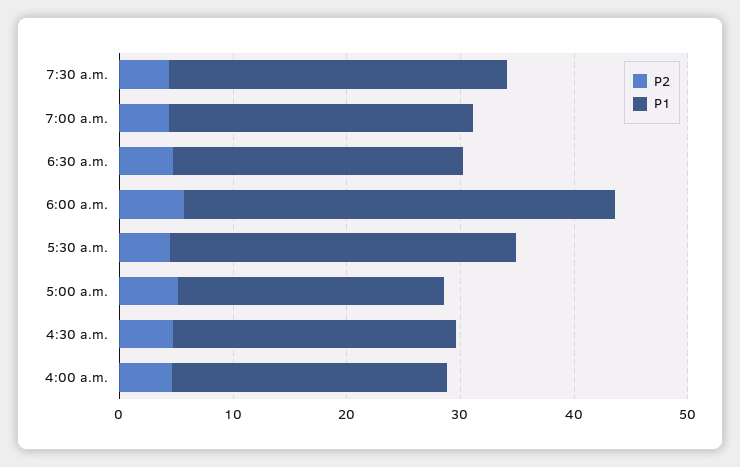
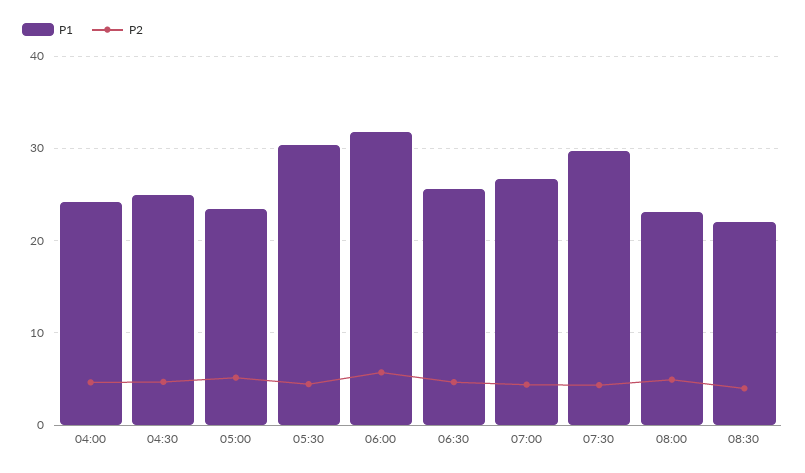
P1, 6:00 a.m.: 38 -> 32
P1, 08:00: none -> 23
P2, 08:00: none -> 5
P1, 08:30: none -> 22
P2, 08:30: none -> 4

